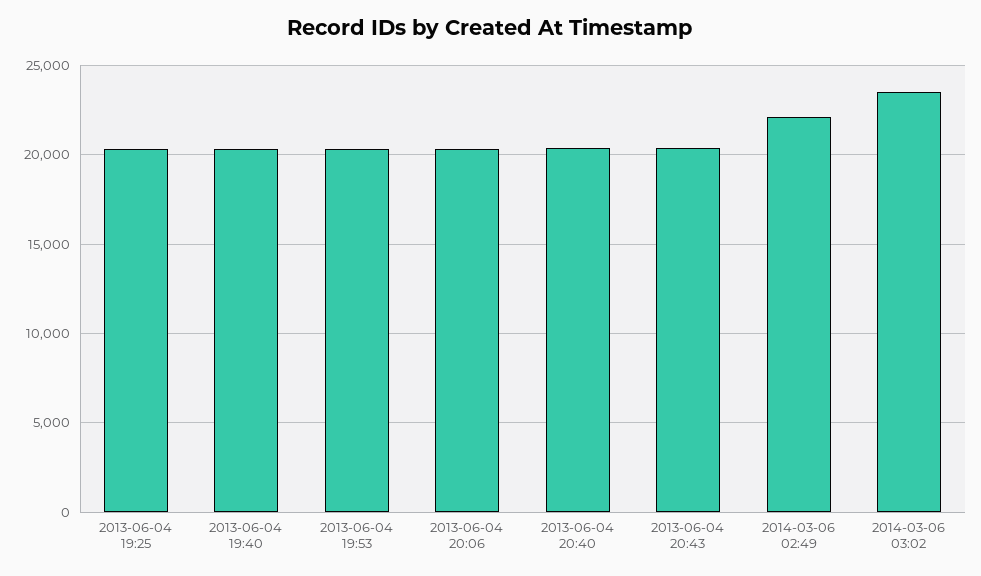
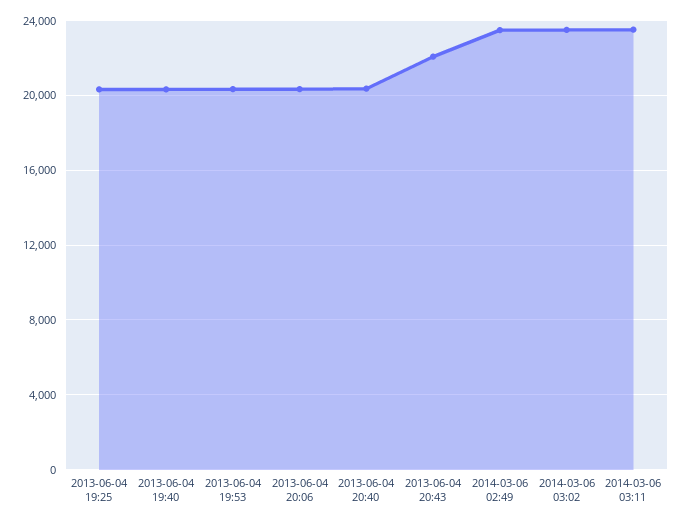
2013-06-04 20:43: 20500 -> 22000
2014-03-06 02:49: 22000 -> 23500
2014-03-06 03:11: none -> 23500

